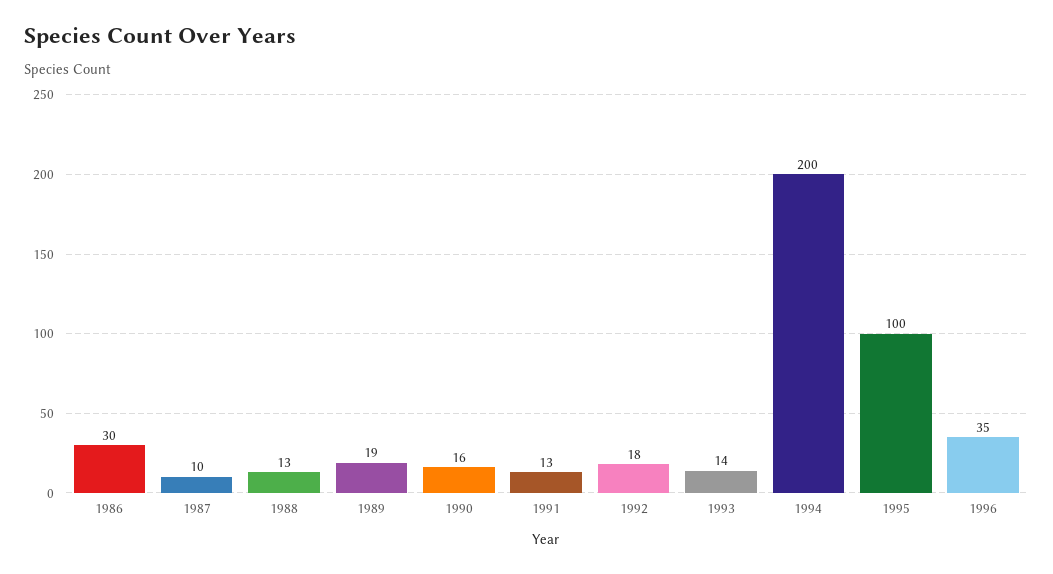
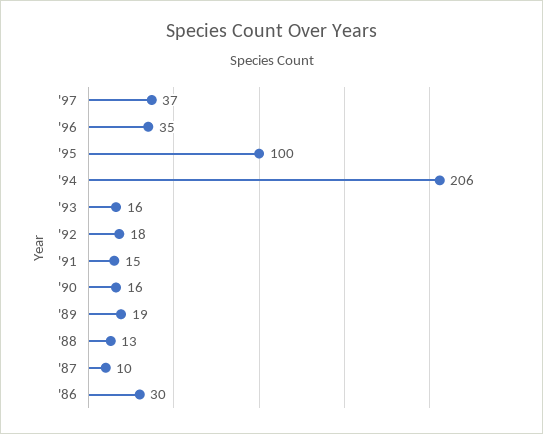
1991: 13 -> 15
1993: 14 -> 16
1994: 200 -> 206
'97: none -> 37

